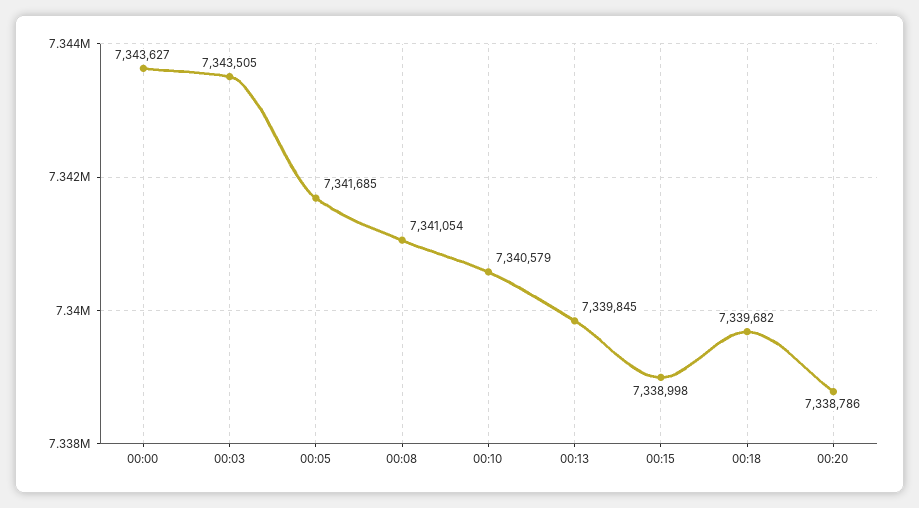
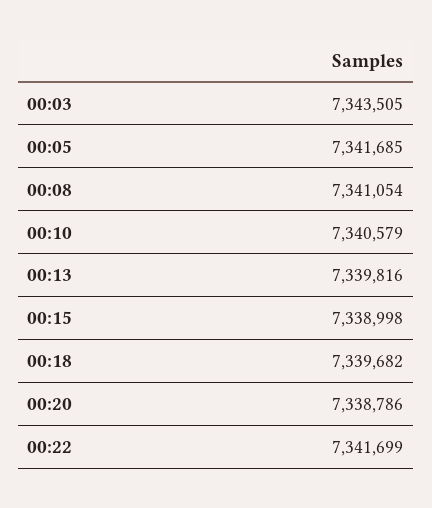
00:00: 7343627 -> none
00:13: 7339845 -> 7339816
00:22: none -> 7341699

